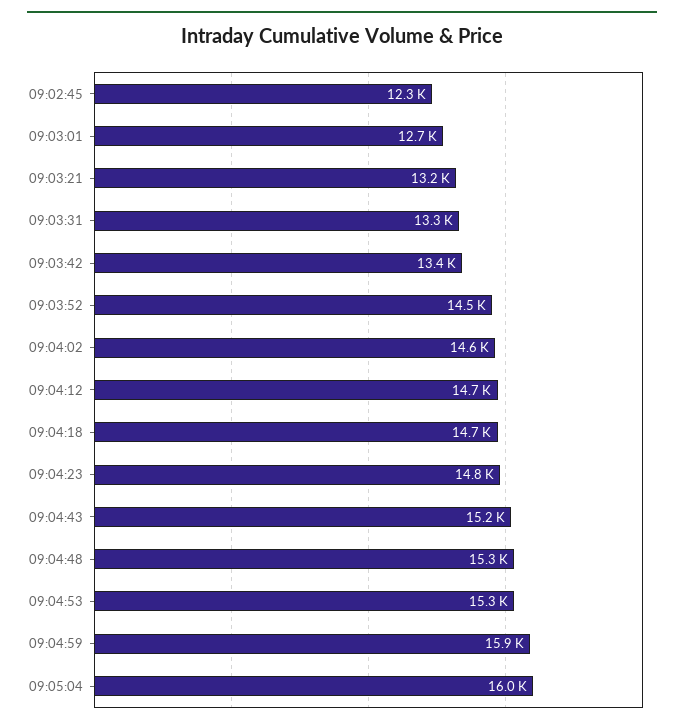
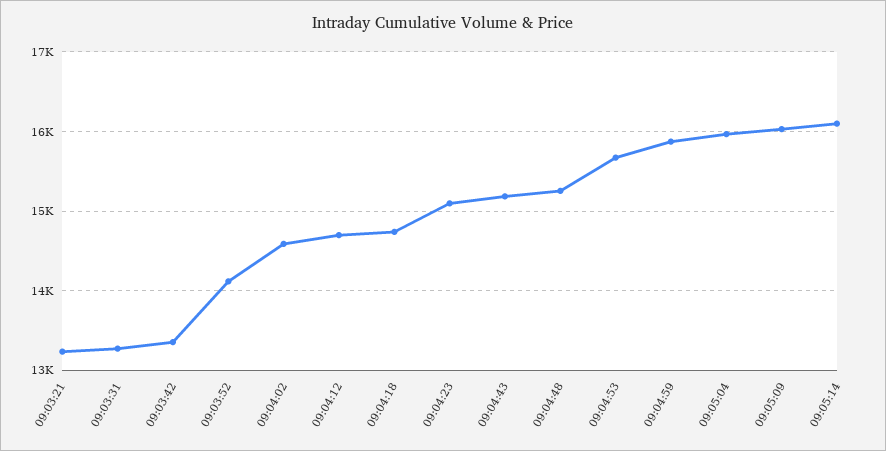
09:02:45: 12300 -> none
09:03:01: 12700 -> none
09:03:52: 14500 -> 14100
09:04:23: 14800 -> 15100
09:04:53: 15300 -> 15700
09:05:09: none -> 16000
09:05:14: none -> 16100

